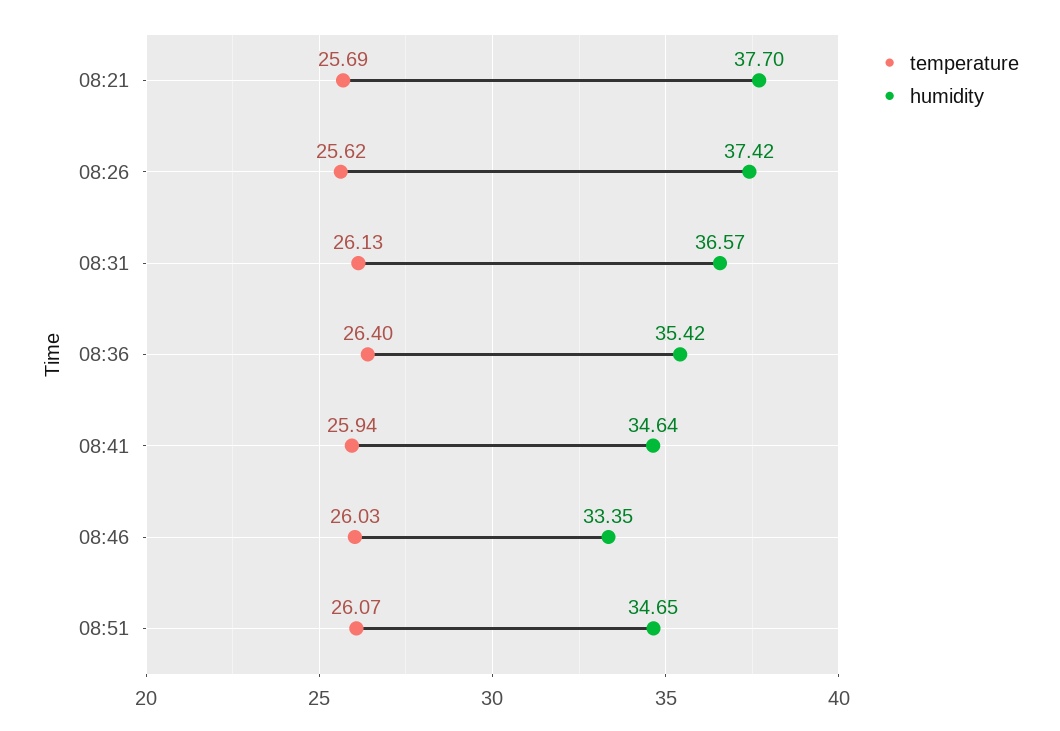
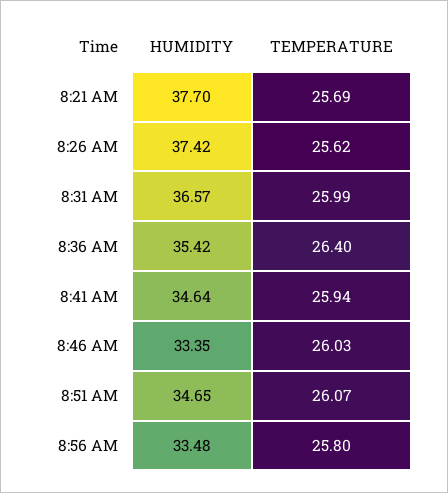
temperature, 08:31: 26.13 -> 25.99
humidity, 8:56 AM: none -> 33.48
temperature, 8:56 AM: none -> 25.8

